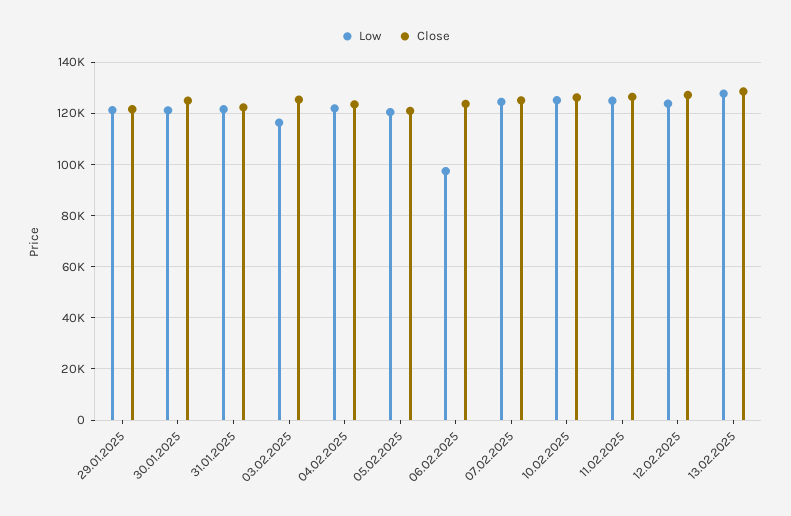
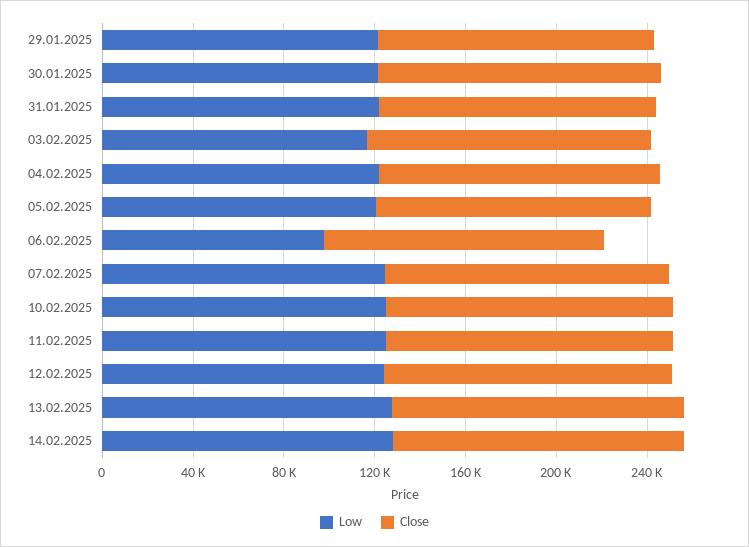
Low, 14.02.2025: none -> 130000
Close, 14.02.2025: none -> 130000

